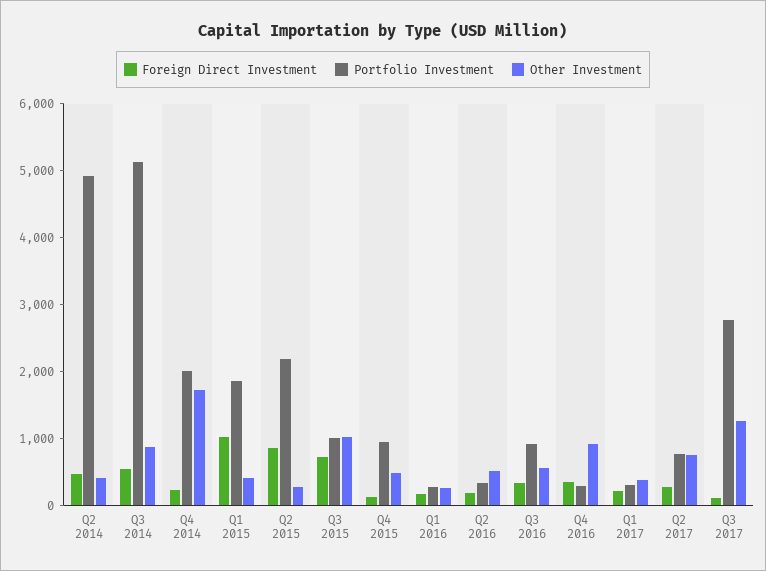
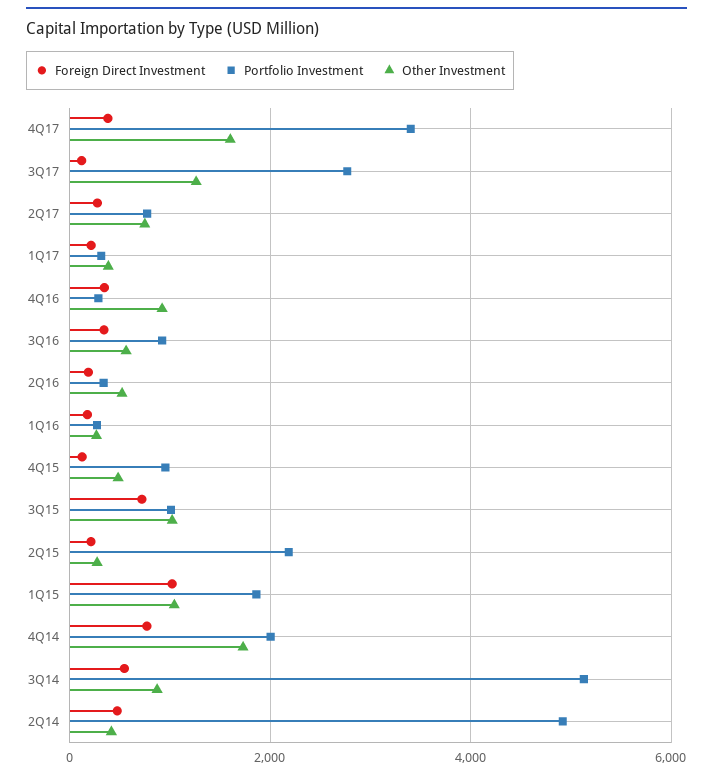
Foreign Direct Investment, Q4 2014: 200 -> 800
Other Investment, Q1 2015: 400 -> 1000
Foreign Direct Investment, Q2 2015: 800 -> 200
Foreign Direct Investment, 4Q17: none -> 400
Portfolio Investment, 4Q17: none -> 3400
Other Investment, 4Q17: none -> 1600

